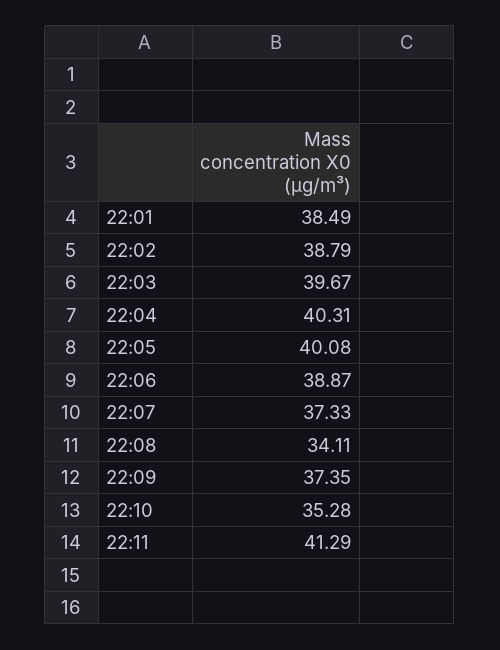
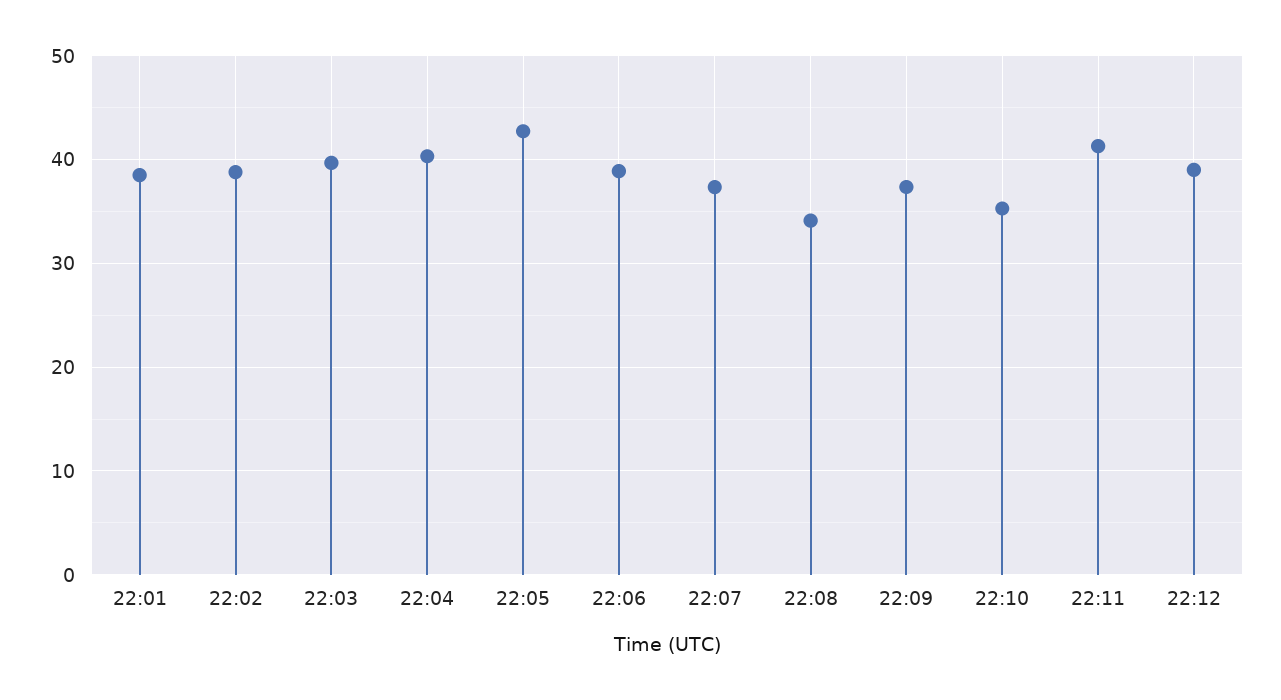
22:05: 40.08 -> 43
22:12: none -> 39

